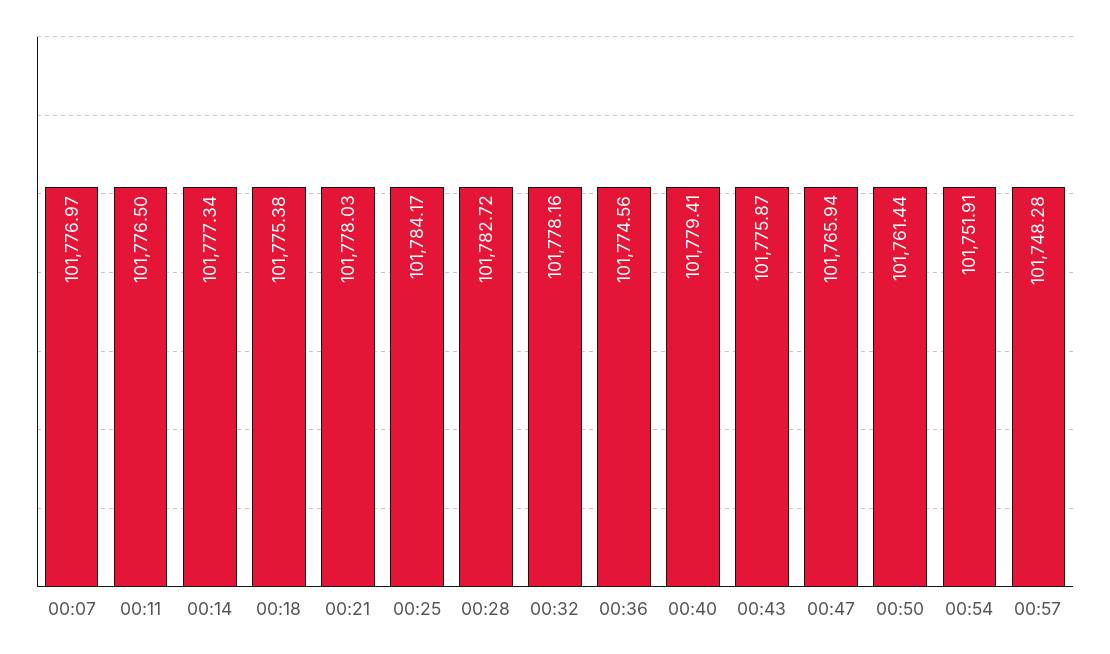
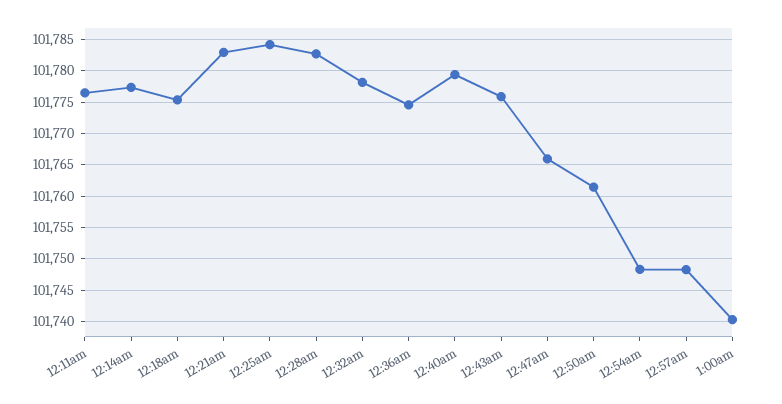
00:07: 101776.97 -> none
00:21: 101778.03 -> 101783
00:54: 101751.91 -> 101748
1:00am: none -> 101740

